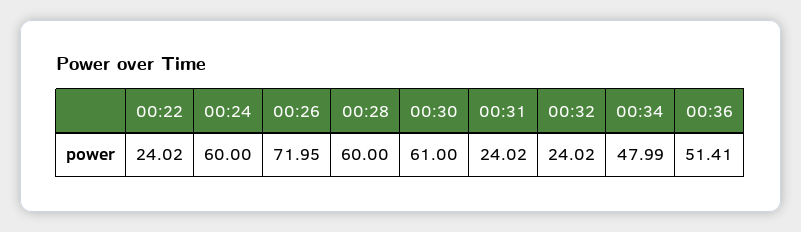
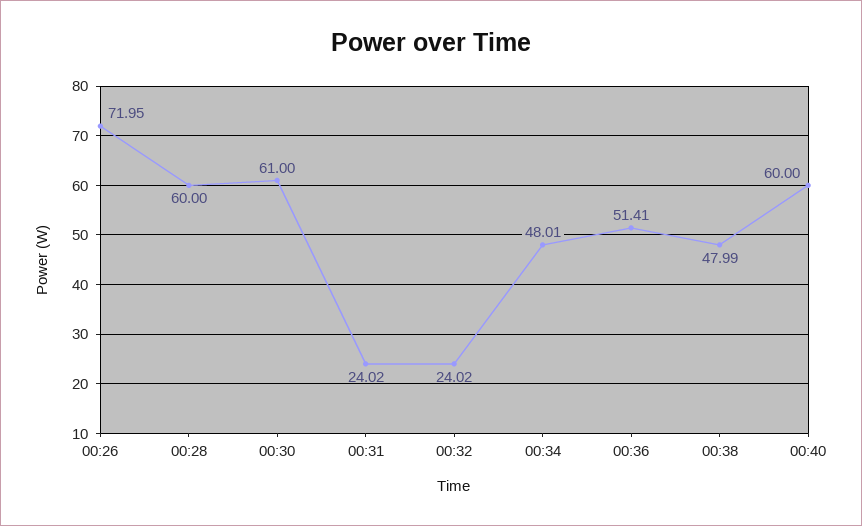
00:22: 24.02 -> none
00:24: 60 -> none
00:34: 47.99 -> 48.01
00:38: none -> 47.99
00:40: none -> 60

